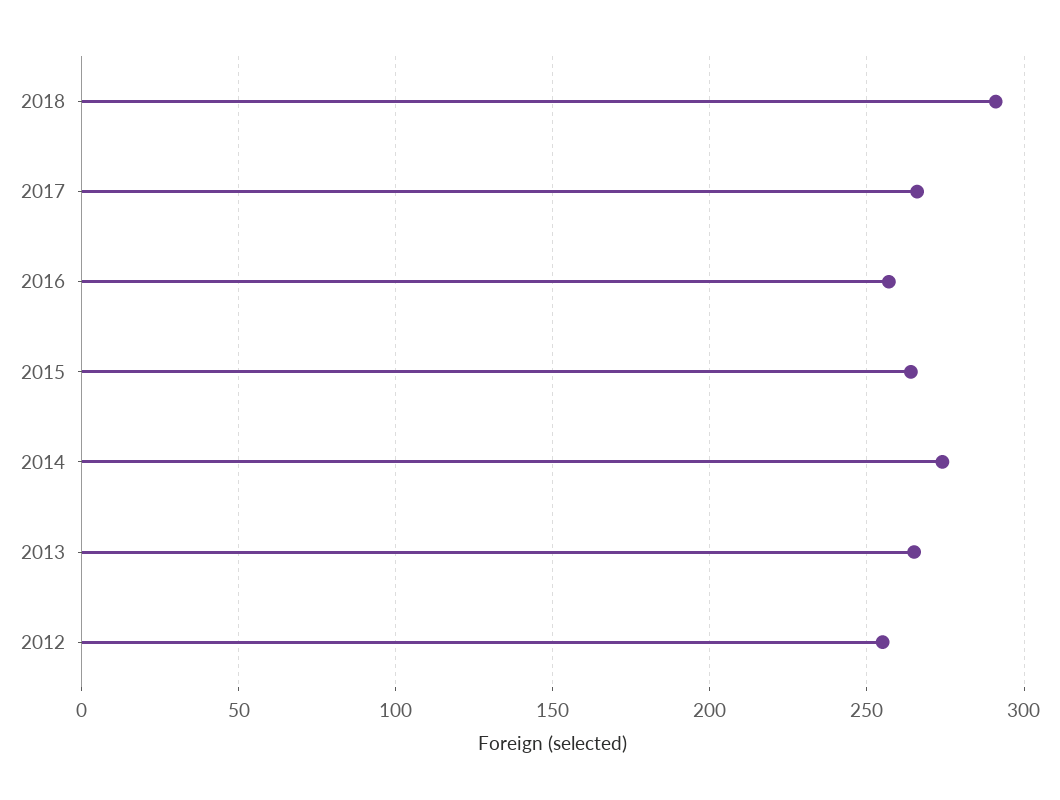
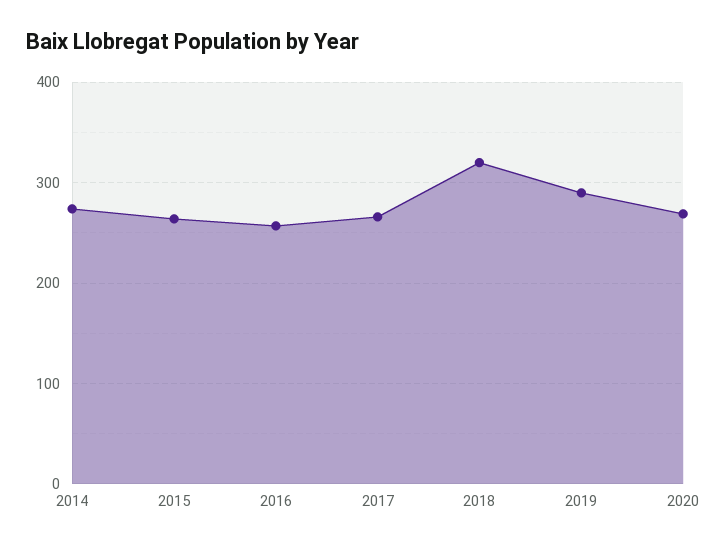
2018: 290 -> 320
2013: 265 -> none
2012: 255 -> none
2019: none -> 290
2020: none -> 270

